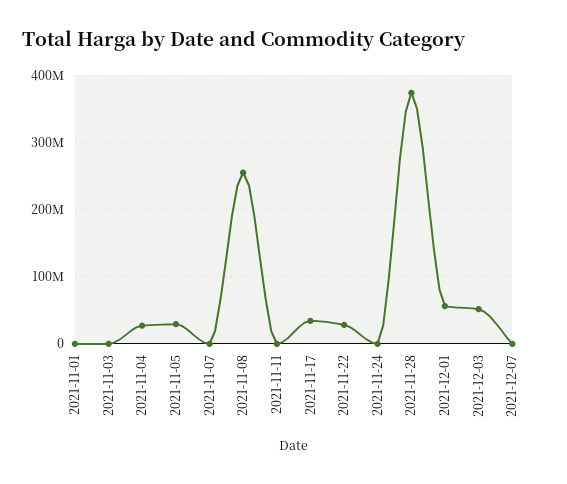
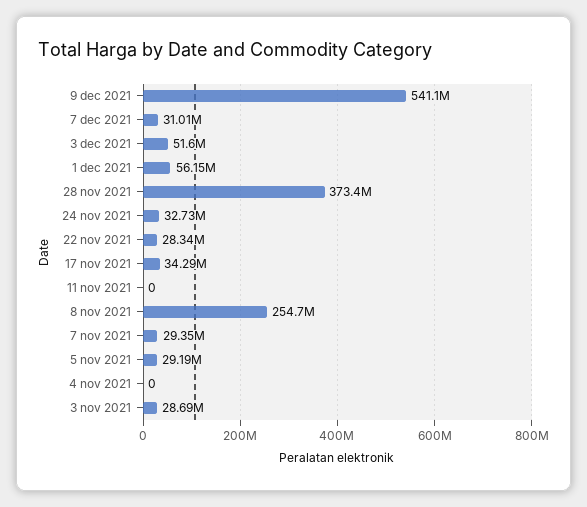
2021-11-01: 0 -> none
2021-11-03: 0 -> 28690000
2021-11-04: 30000000 -> 0
2021-11-07: 0 -> 29350000
2021-11-24: 0 -> 32730000
2021-12-07: 0 -> 31010000
9 dec 2021: none -> 541100000

